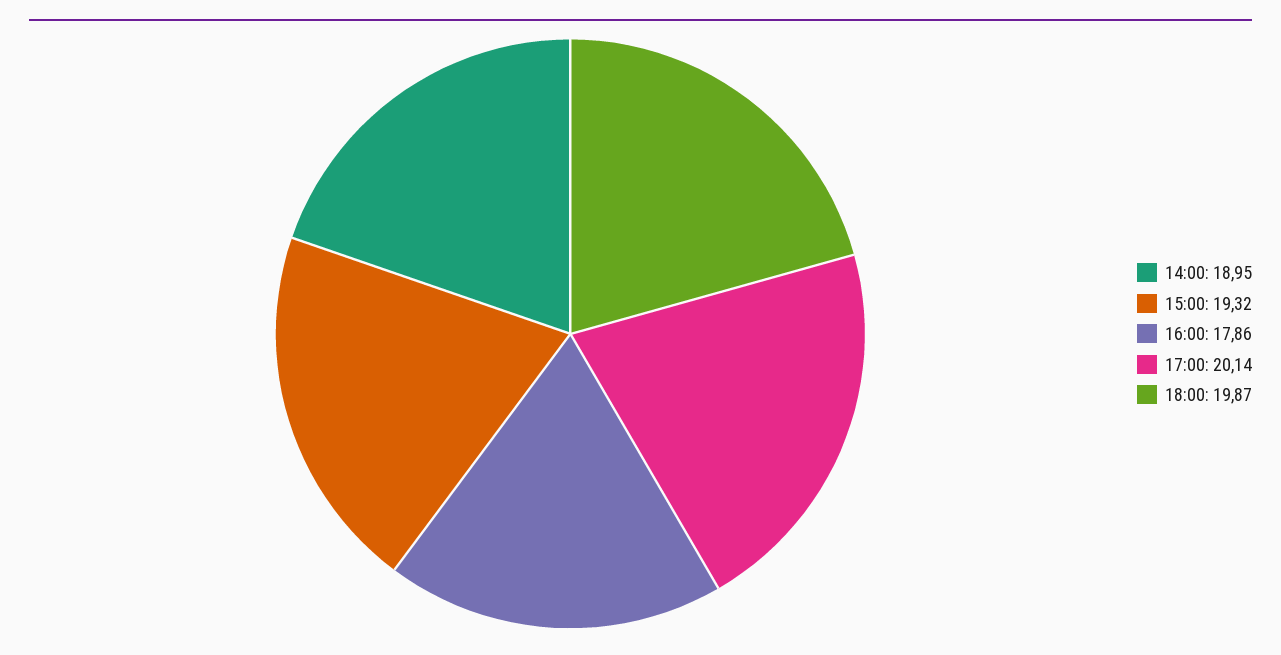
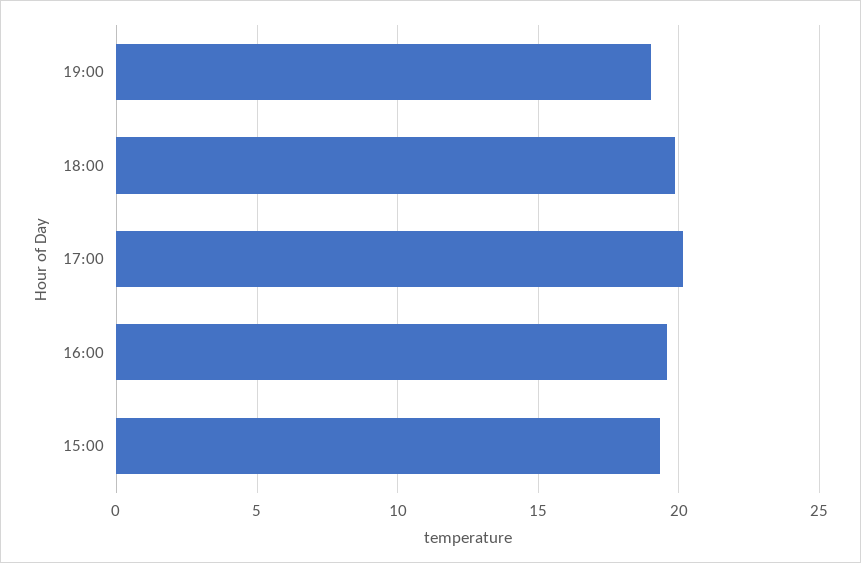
14:00: 18.95 -> none
16:00: 17.86 -> 19.5
19:00: none -> 19

